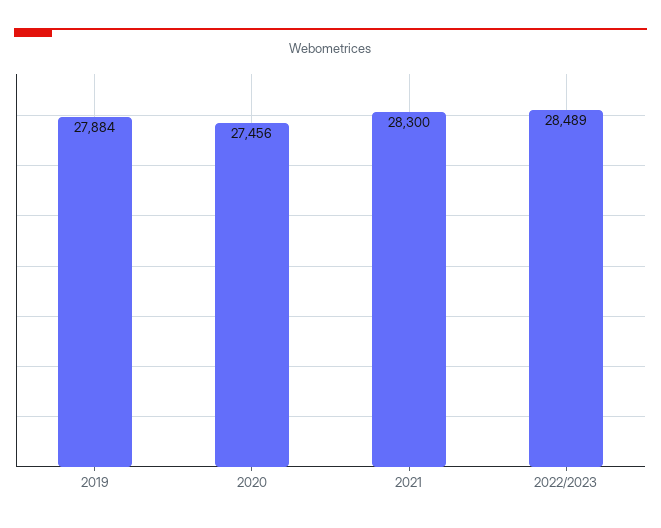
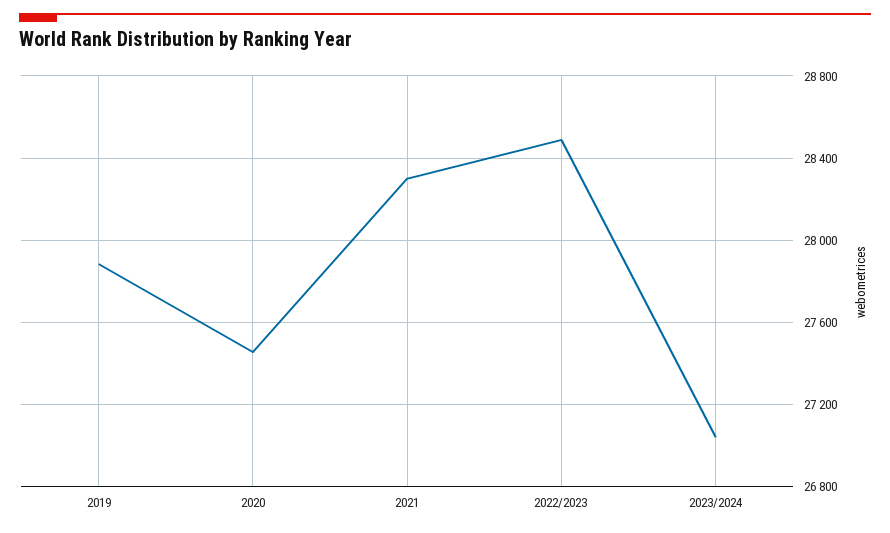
2023/2024: none -> 27050

